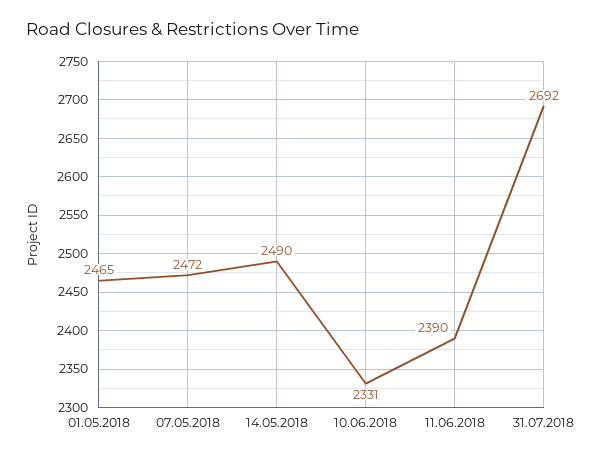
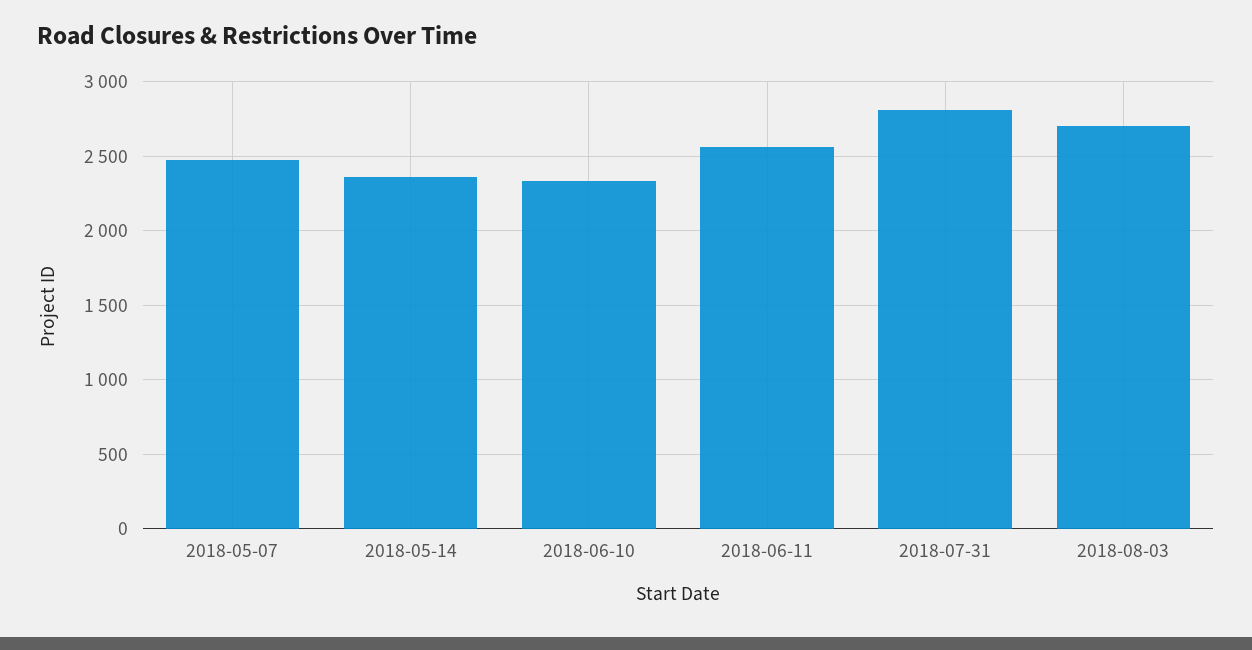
01.05.2018: 2465 -> none
14.05.2018: 2490 -> 2350
11.06.2018: 2390 -> 2550
31.07.2018: 2692 -> 2800
2018-08-03: none -> 2700

